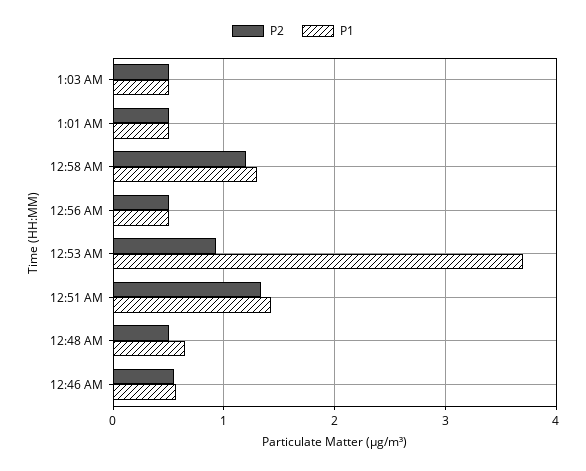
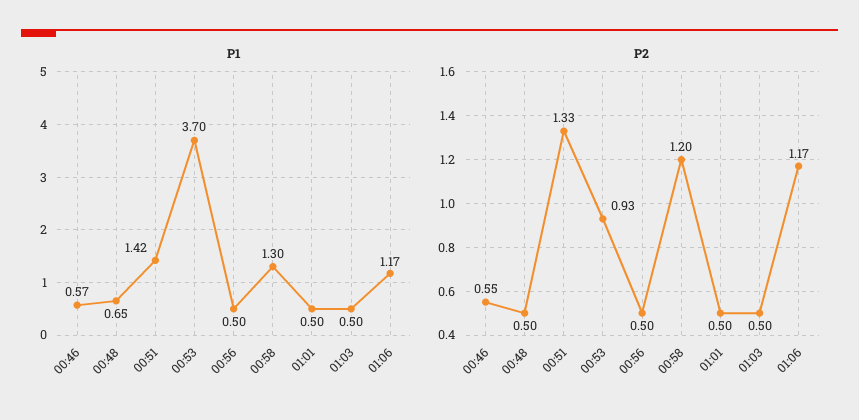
P1, 01:06: none -> 1.17
P2, 01:06: none -> 1.17

